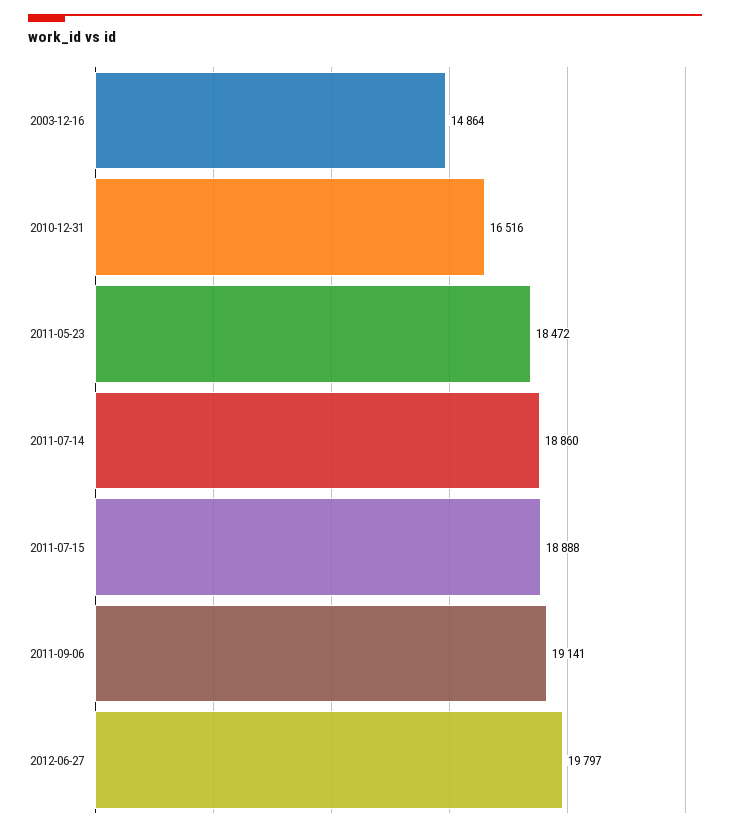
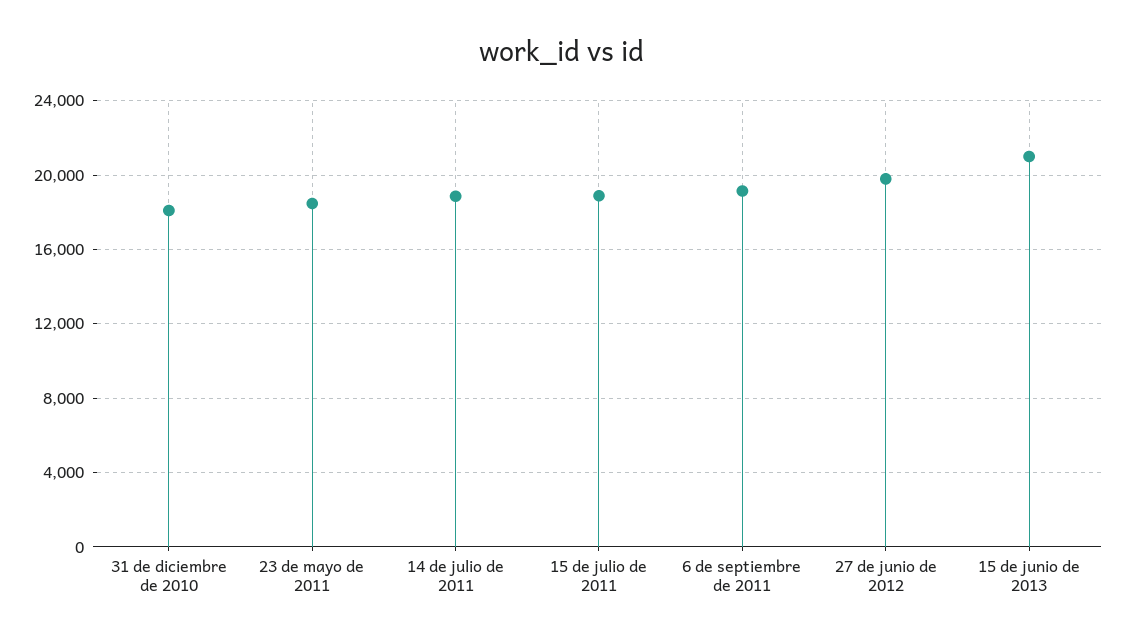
2003-12-16: 14864 -> none
2010-12-31: 16516 -> 18000
15 de junio de 2013: none -> 21000

